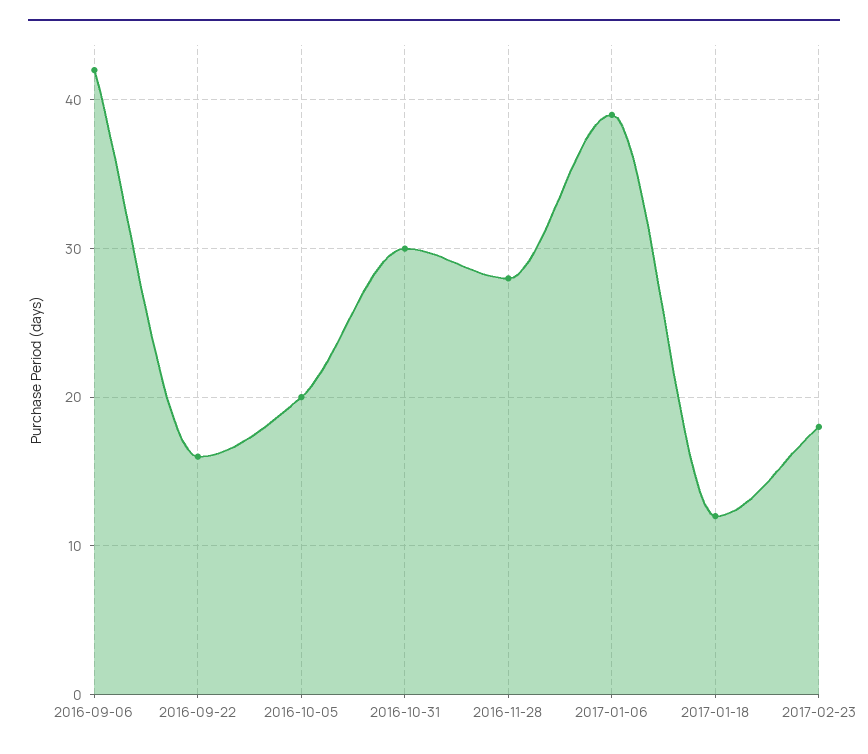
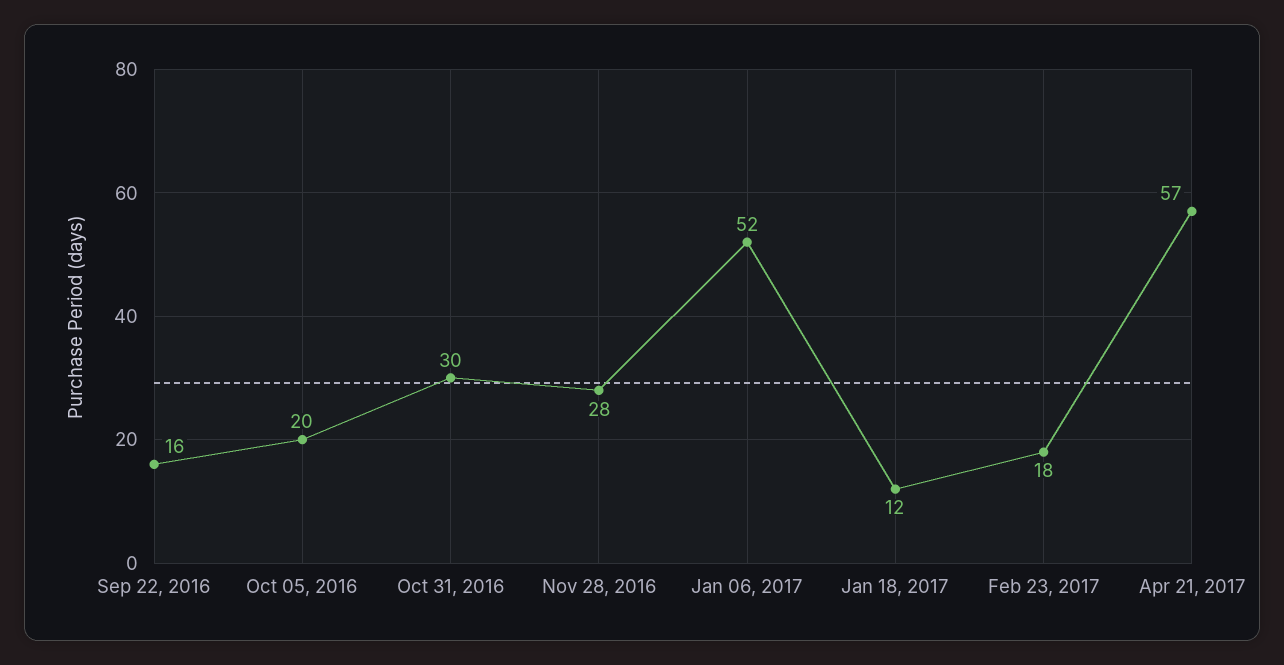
2016-09-06: 42 -> none
2017-01-06: 39 -> 52
Apr 21, 2017: none -> 57

